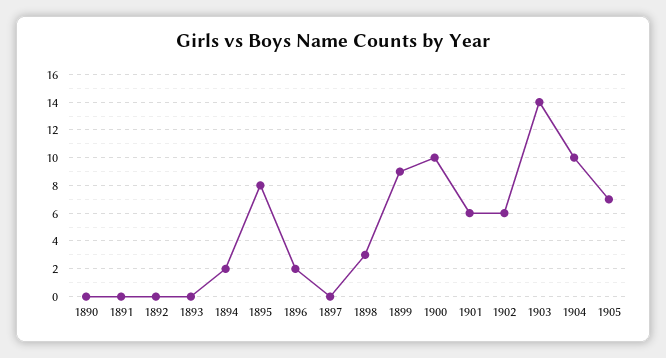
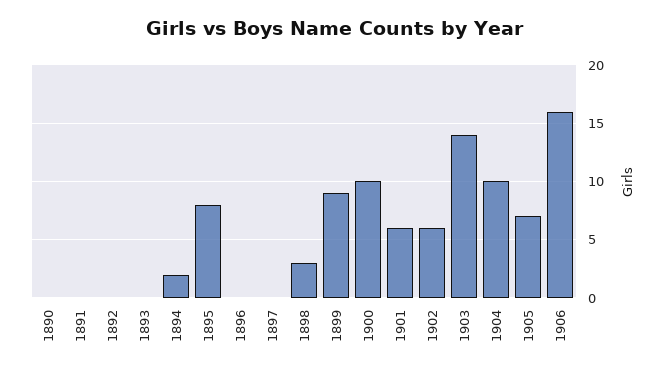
1896: 2 -> 0
1906: none -> 16

